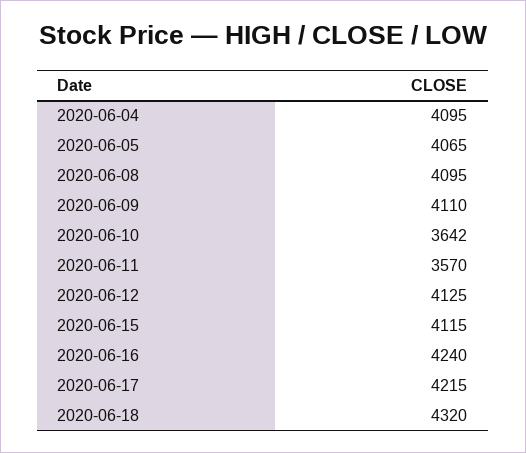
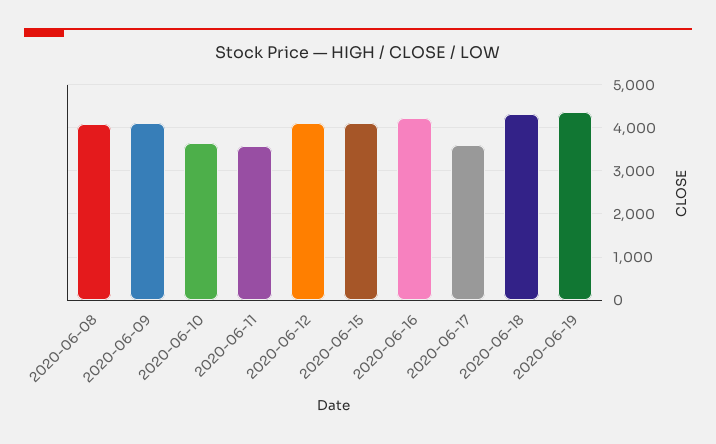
2020-06-04: 4095 -> none
2020-06-05: 4065 -> none
2020-06-17: 4215 -> 3600
2020-06-19: none -> 4400

